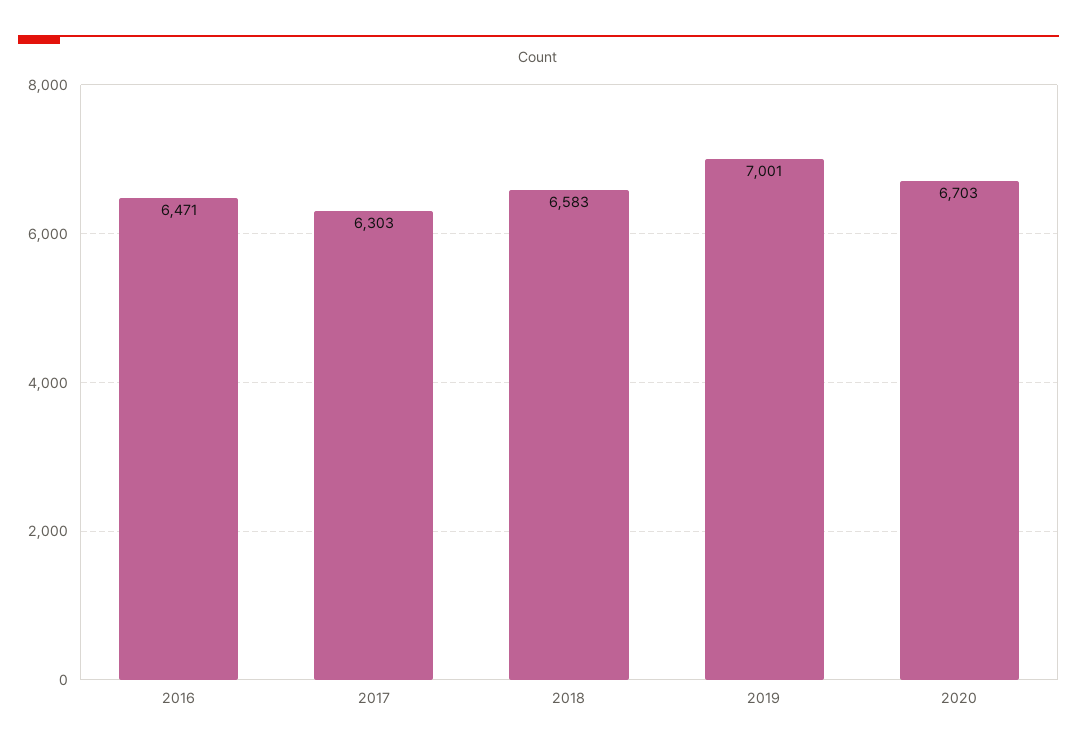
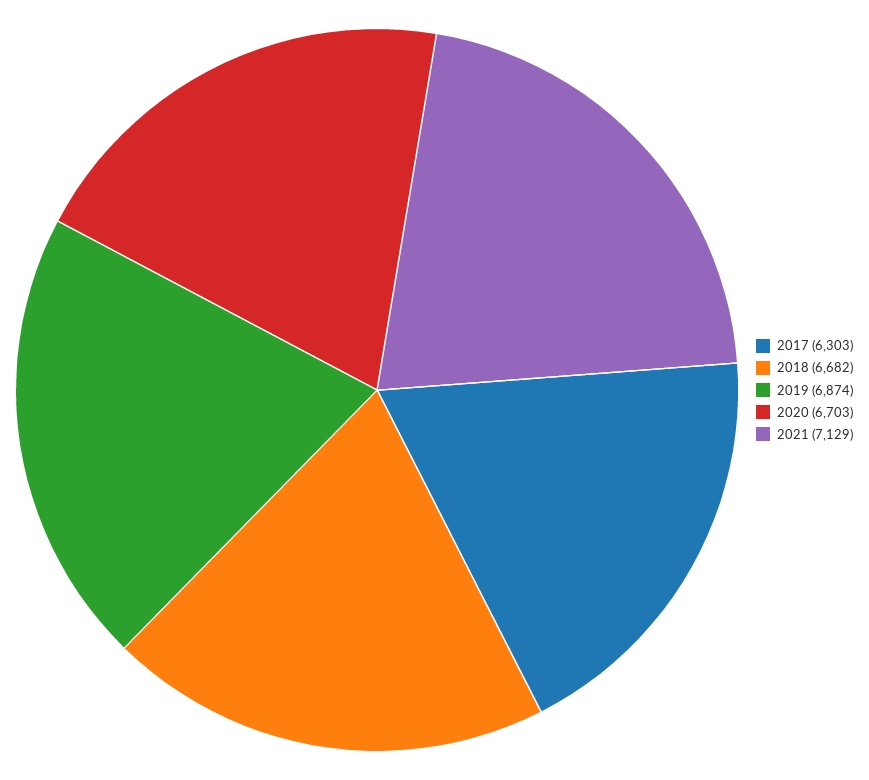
2016: 6471 -> none
2018: 6583 -> 6682
2019: 7001 -> 6874
2021: none -> 7129

